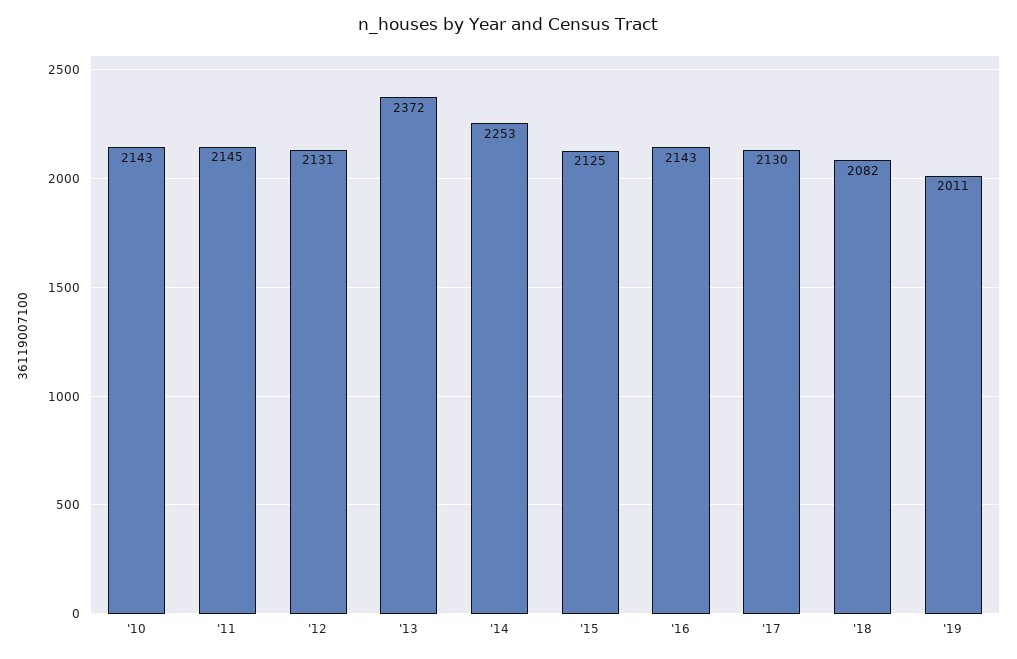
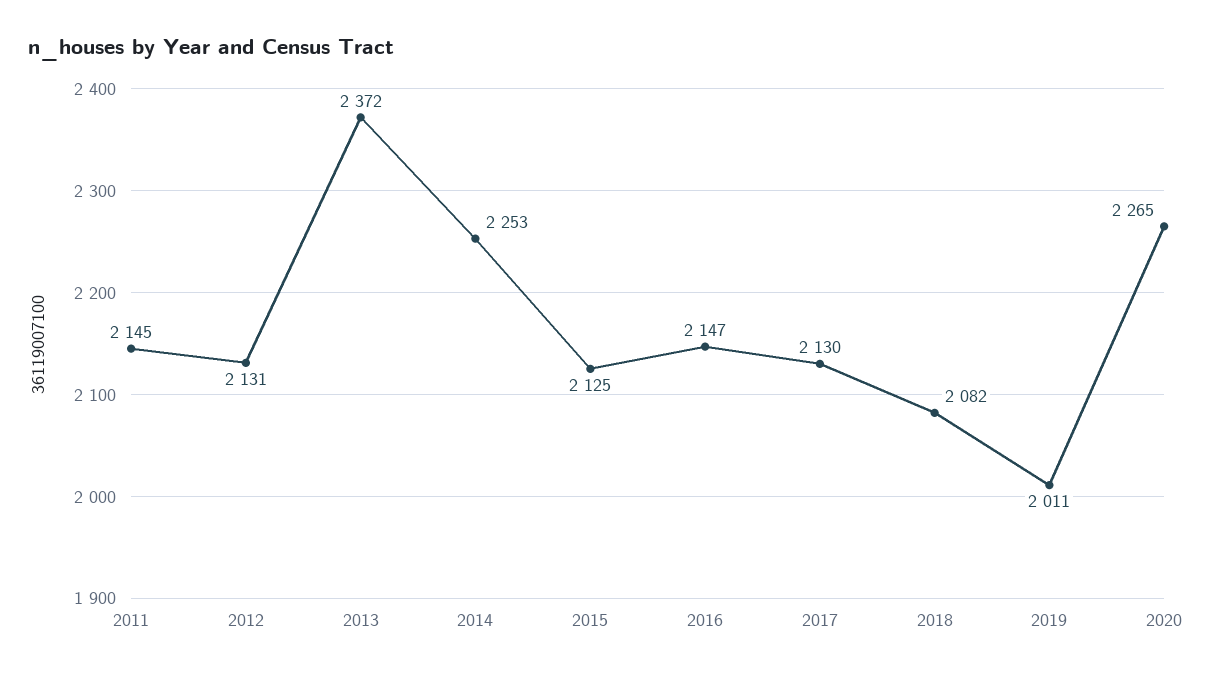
'10: 2143 -> none
'16: 2143 -> 2147
2020: none -> 2265

